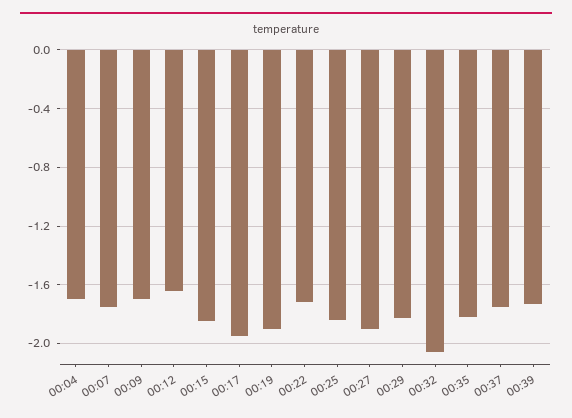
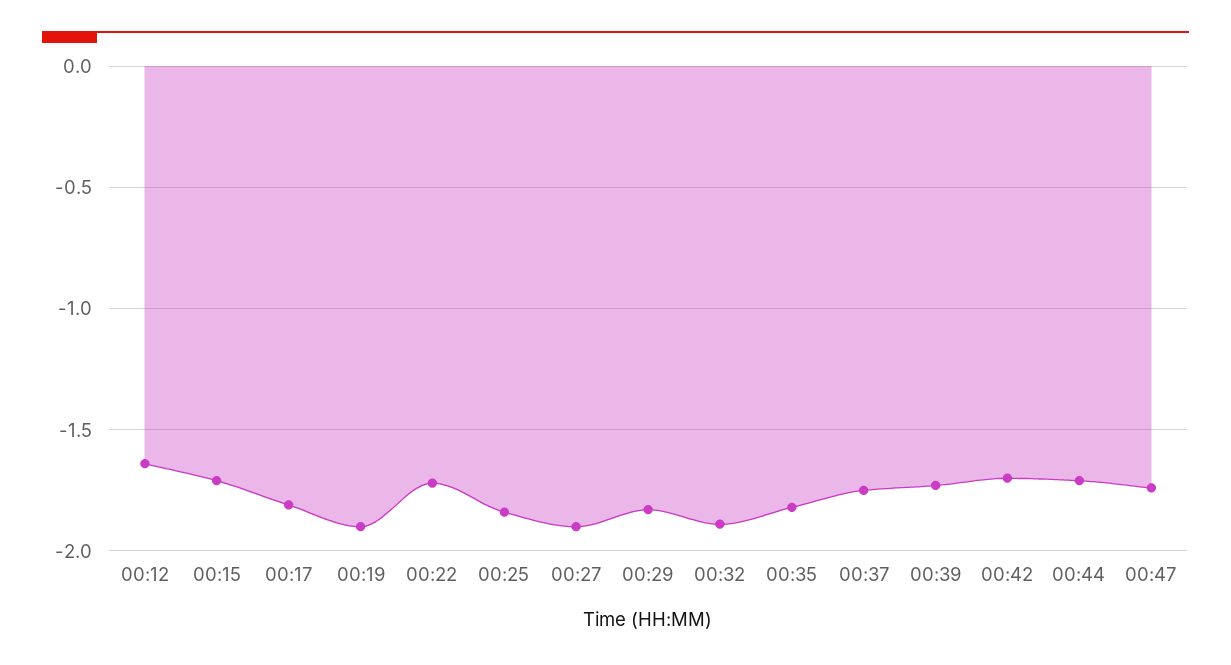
00:04: -1.7 -> none
00:07: -1.75 -> none
00:09: -1.7 -> none
00:15: -1.85 -> -1.7
00:17: -1.95 -> -1.8
00:32: -2.05 -> -1.9
00:42: none -> -1.7
00:44: none -> -1.7
00:47: none -> -1.75

